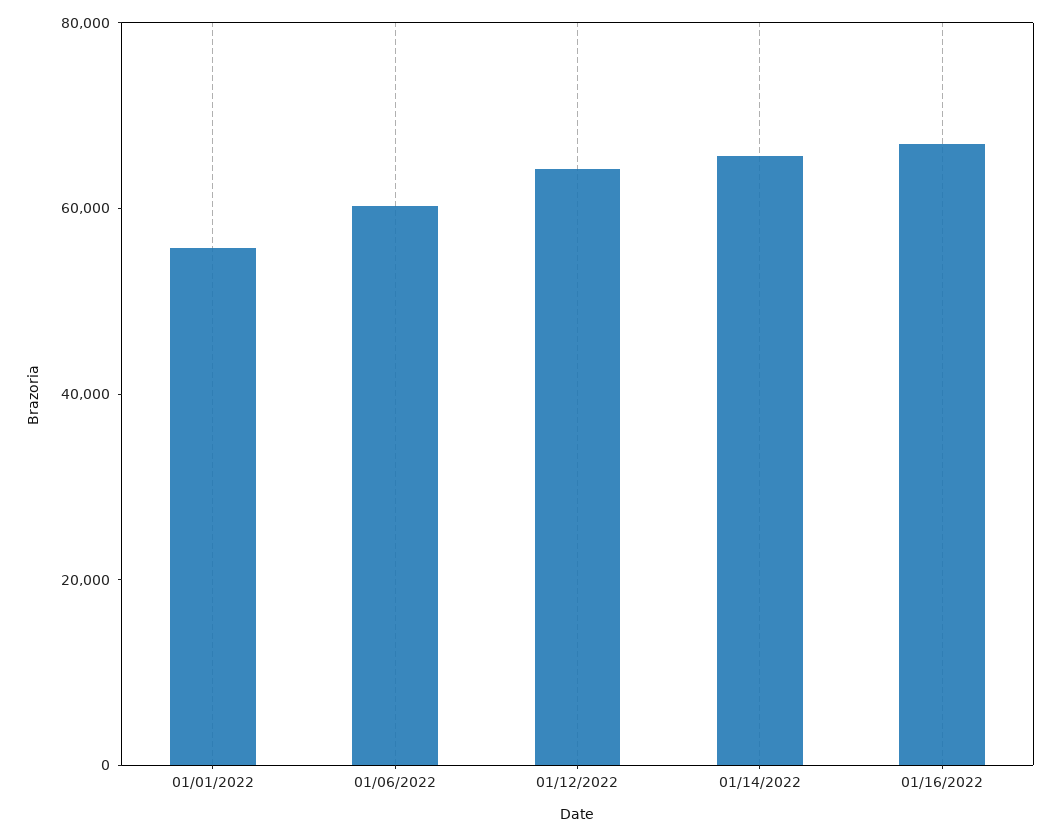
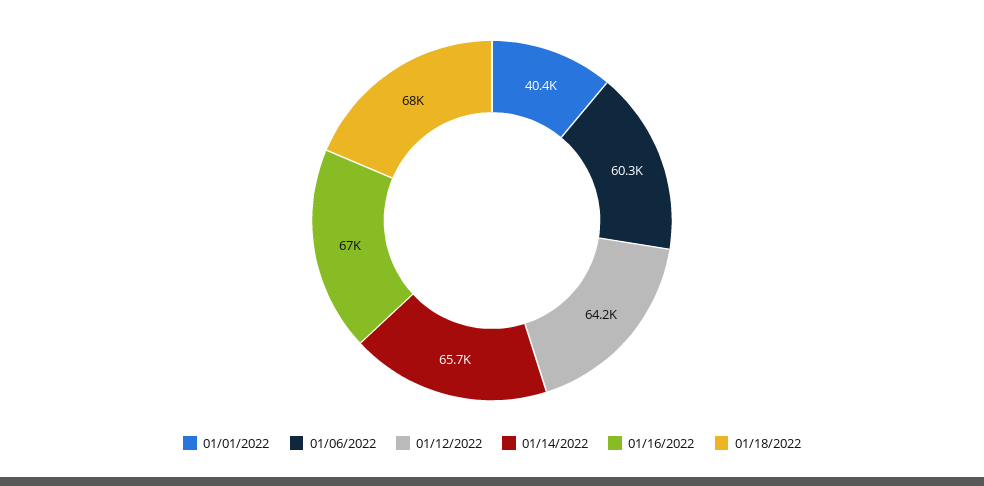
01/01/2022: 55000 -> 40400
01/18/2022: none -> 68000

